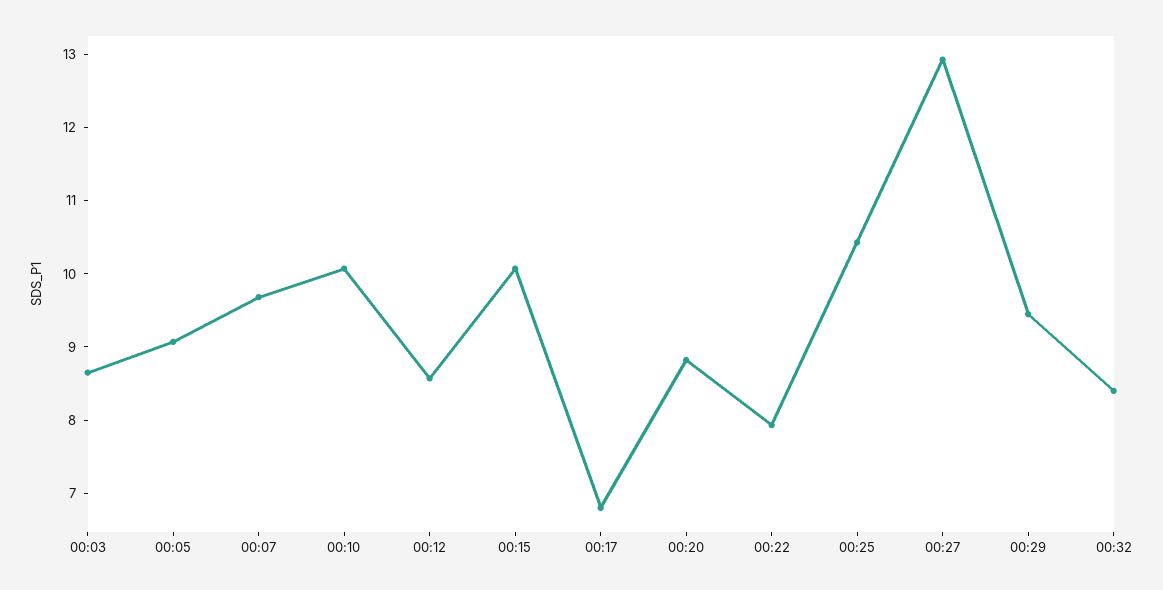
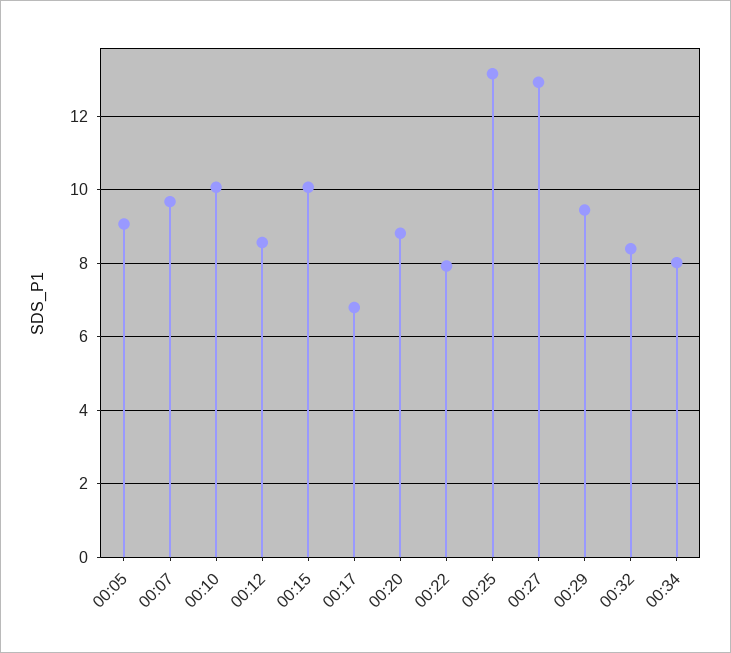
00:03: 8.6 -> none
00:25: 10.4 -> 13.2
00:34: none -> 8

